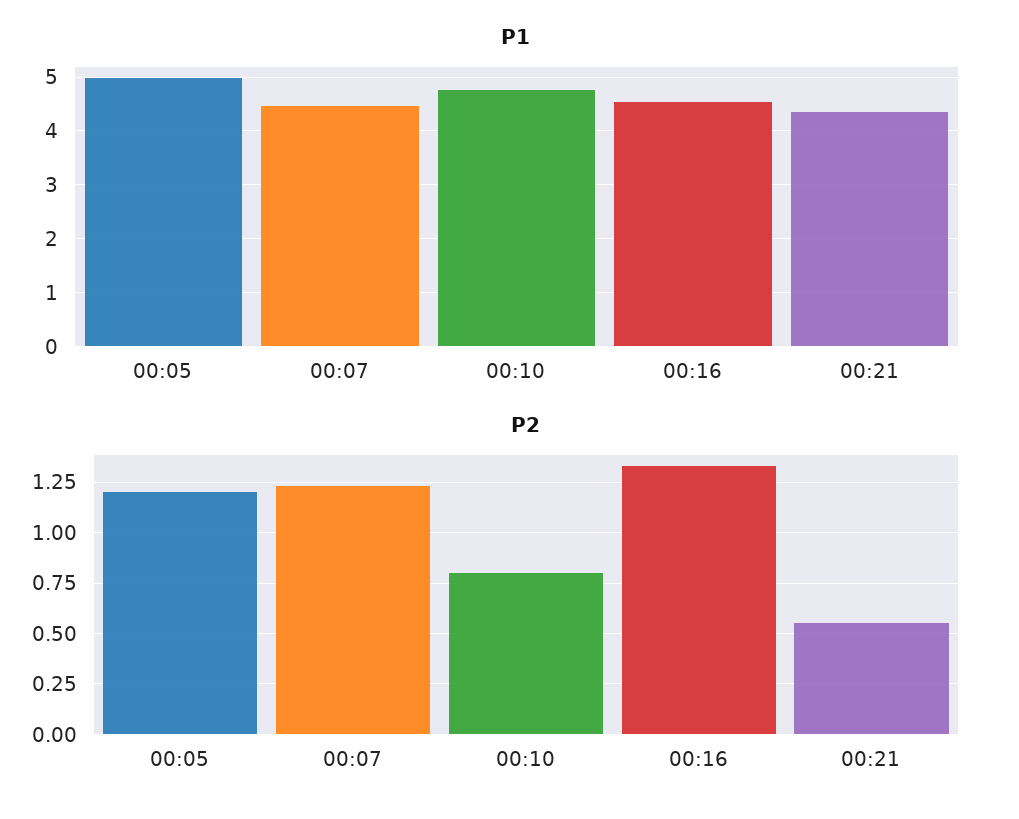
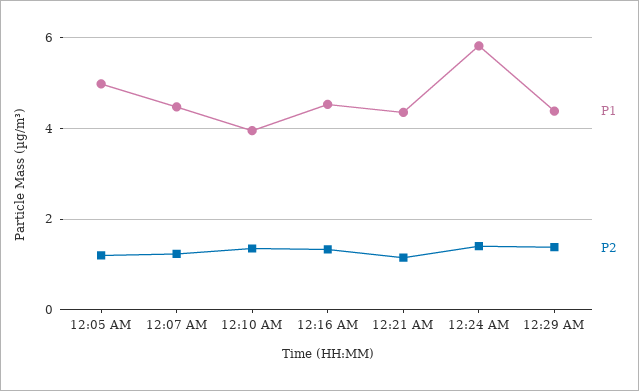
P1, 00:10: 4.8 -> 4
P2, 00:10: 0.8 -> 1.4
P2, 00:21: 0.55 -> 1.2
P1, 12:24 AM: none -> 5.8
P2, 12:24 AM: none -> 1.4
P1, 12:29 AM: none -> 4.4
P2, 12:29 AM: none -> 1.4

